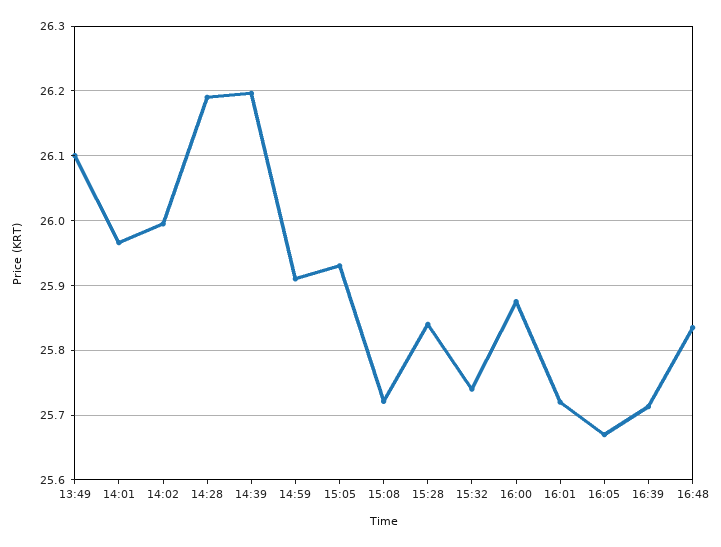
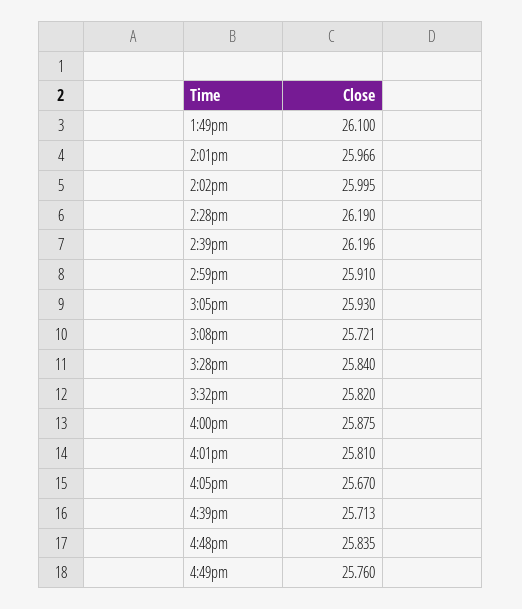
15:32: 25.74 -> 25.82
16:01: 25.72 -> 25.81
4:49pm: none -> 25.76

